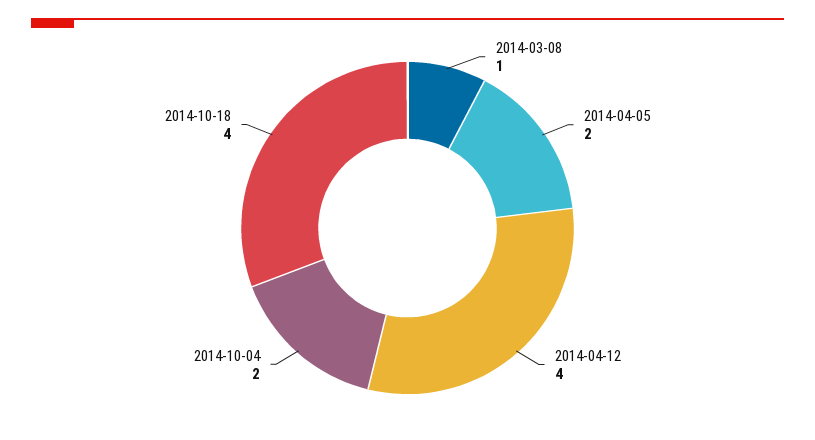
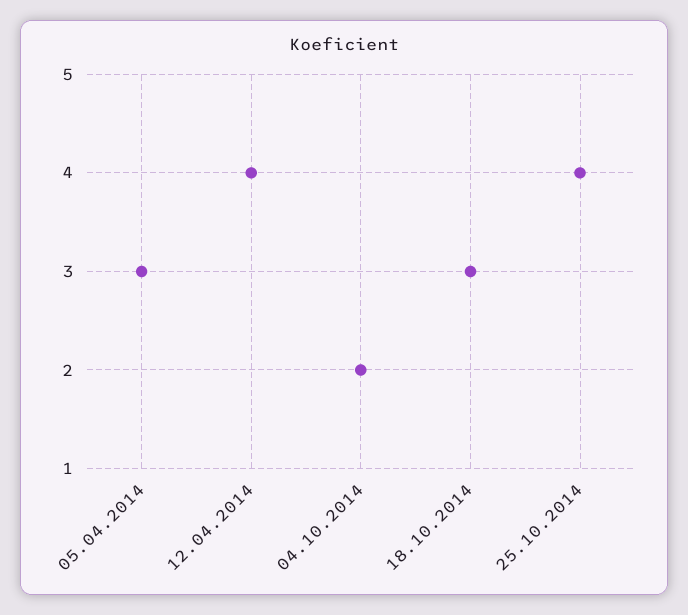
2014-03-08: 1 -> none
2014-04-05: 2 -> 3
2014-10-18: 4 -> 3
25.10.2014: none -> 4

